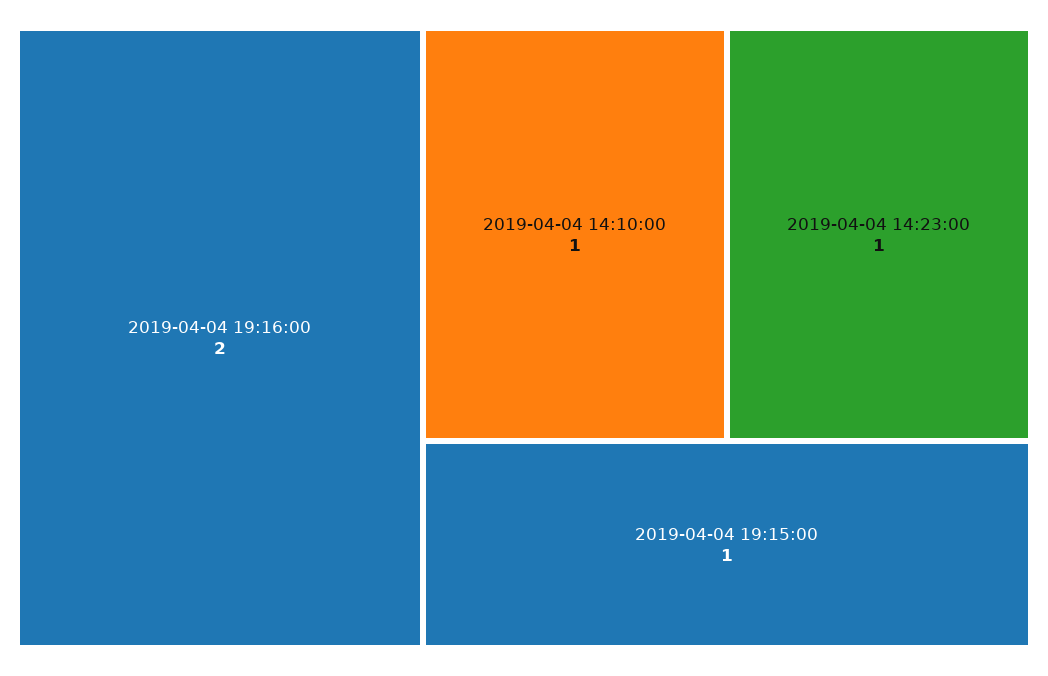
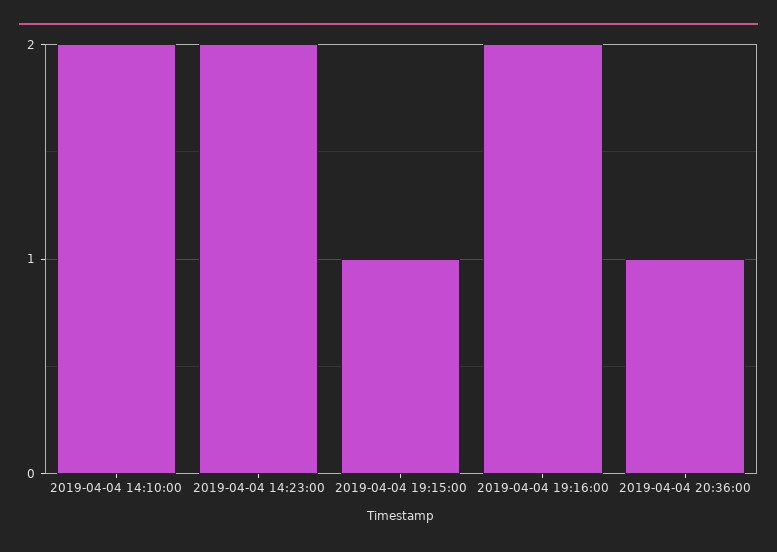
2019-04-04 14:10:00: 1 -> 2
2019-04-04 14:23:00: 1 -> 2
2019-04-04 20:36:00: none -> 1

